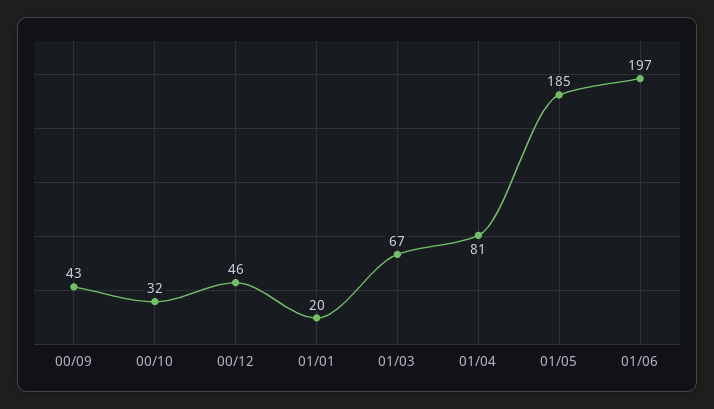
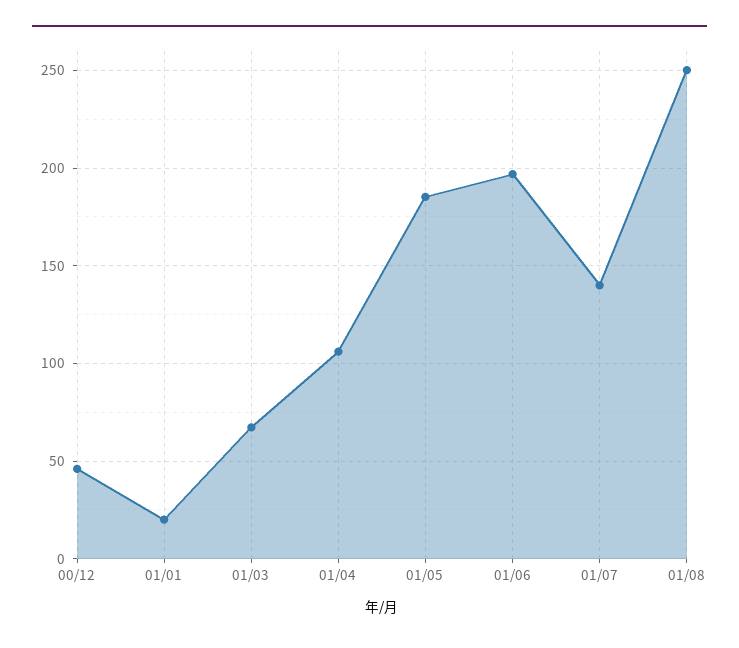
00/09: 43 -> none
00/10: 32 -> none
01/04: 81 -> 105
01/07: none -> 140
01/08: none -> 250

